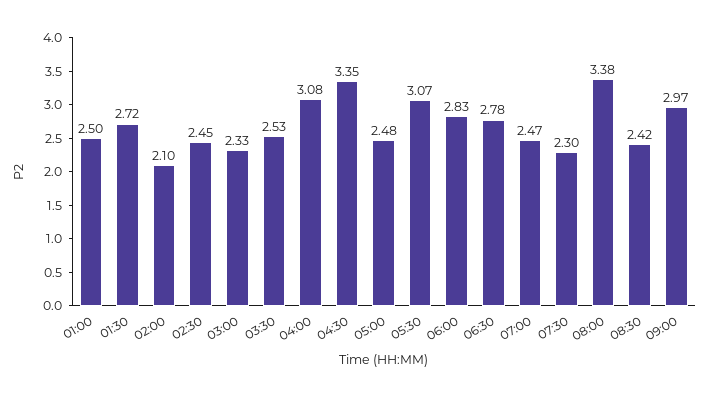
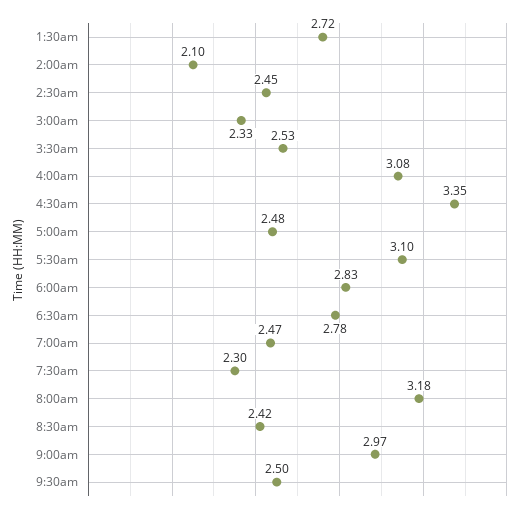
01:00: 2.5 -> none
05:30: 3.07 -> 3.1
08:00: 3.38 -> 3.18
9:30am: none -> 2.5

